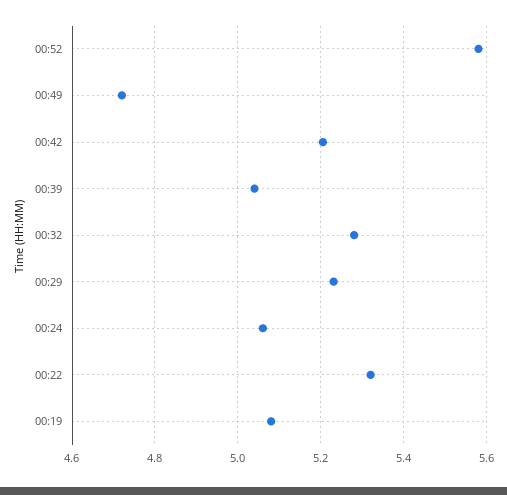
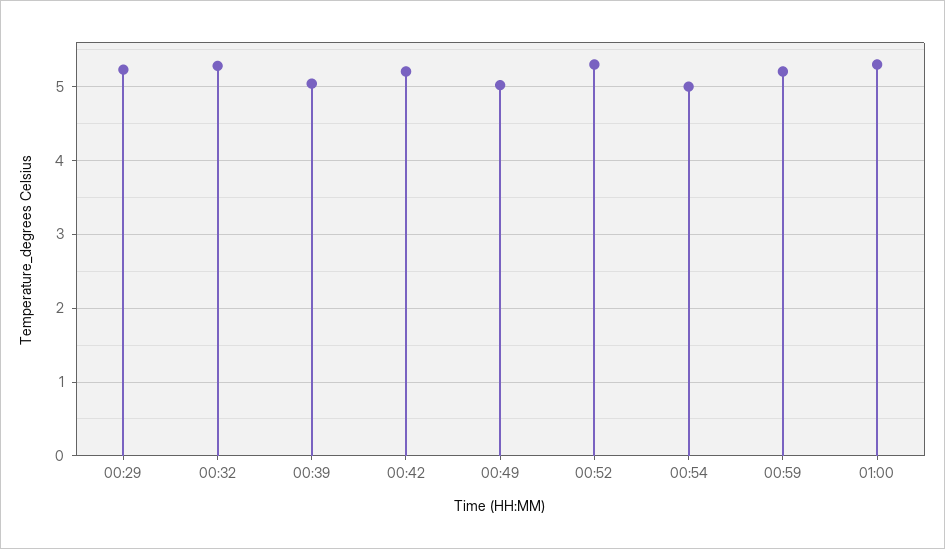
00:52: 5.58 -> 5.3
00:49: 4.72 -> 5
00:24: 5.06 -> none
00:22: 5.32 -> none
00:19: 5.08 -> none
00:54: none -> 5
00:59: none -> 5.2
01:00: none -> 5.3

